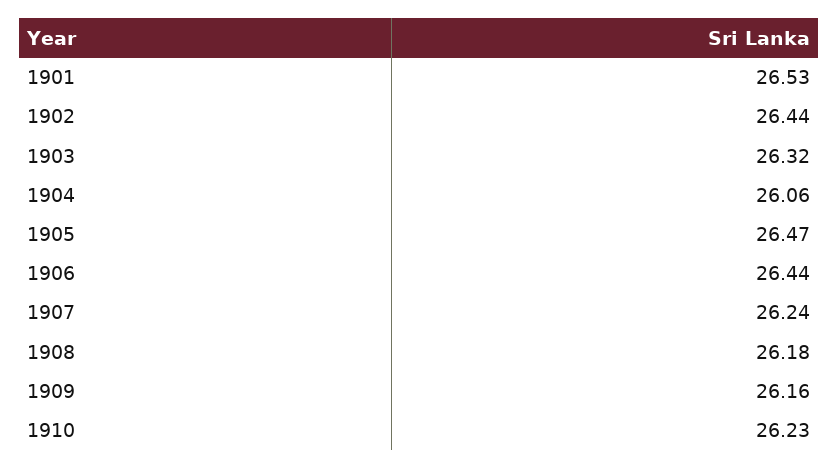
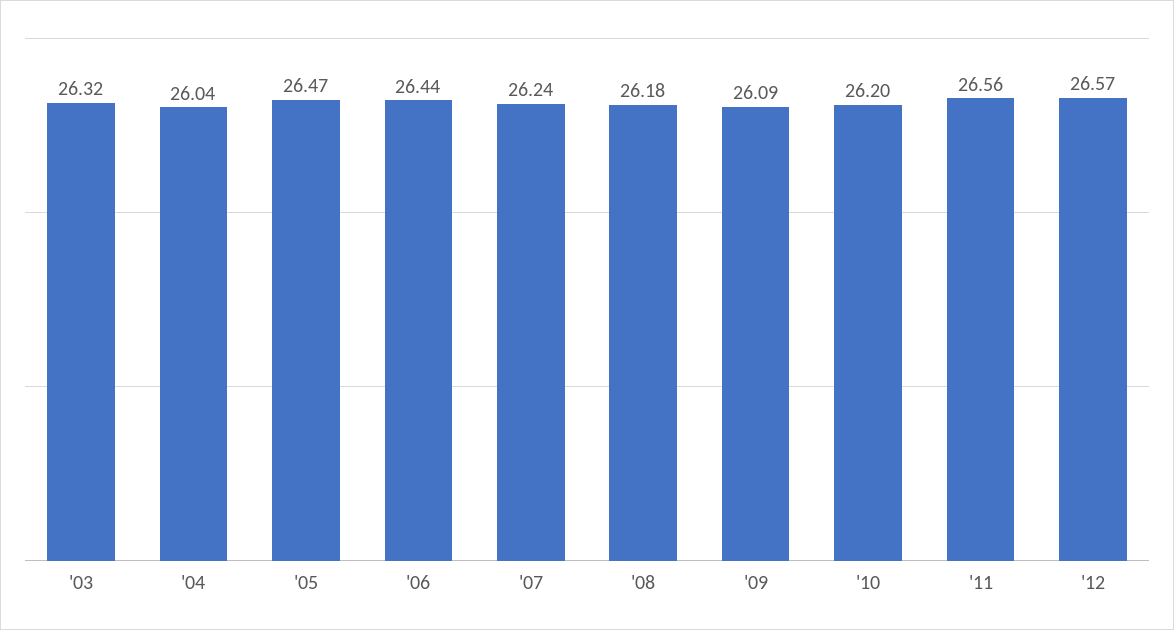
1901: 26.53 -> none
1902: 26.44 -> none
1904: 26.06 -> 26.04
1909: 26.16 -> 26.09
1910: 26.23 -> 26.2
'11: none -> 26.56
'12: none -> 26.57

